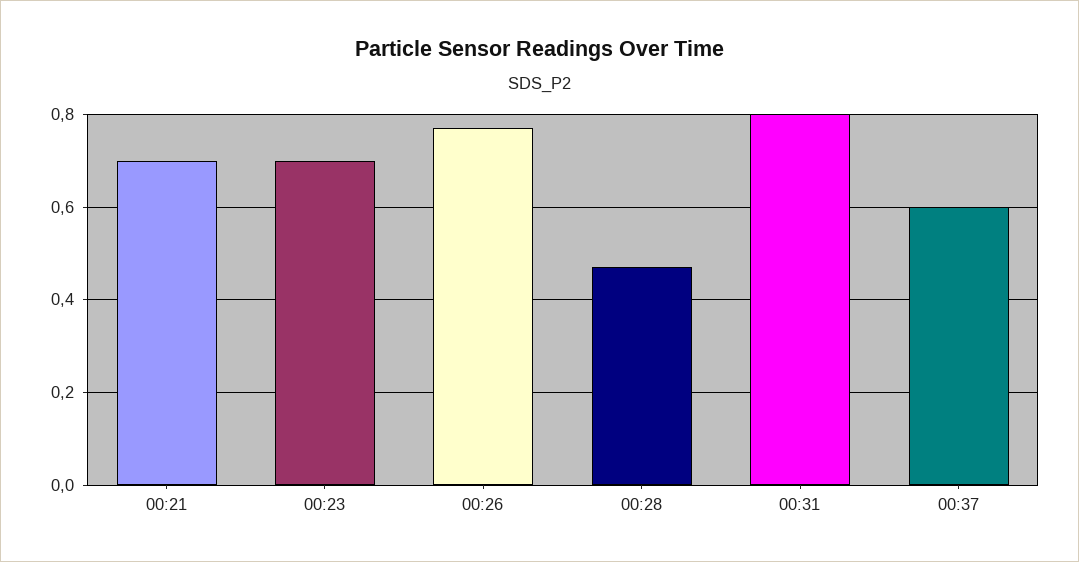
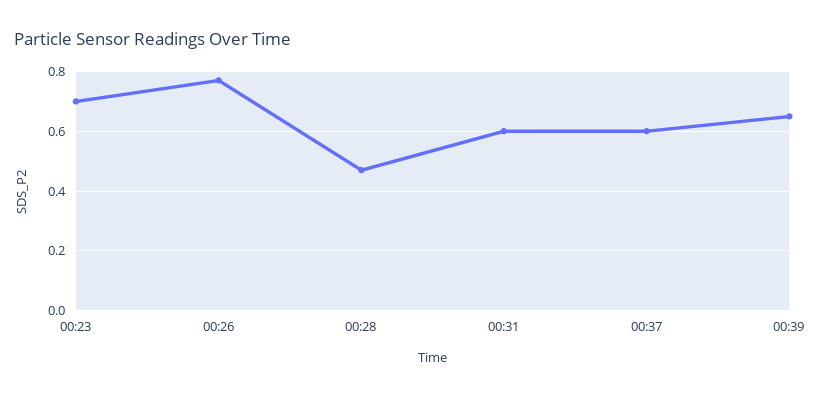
00:21: 0.7 -> none
00:31: 0.8 -> 0.6
00:39: none -> 0.65

